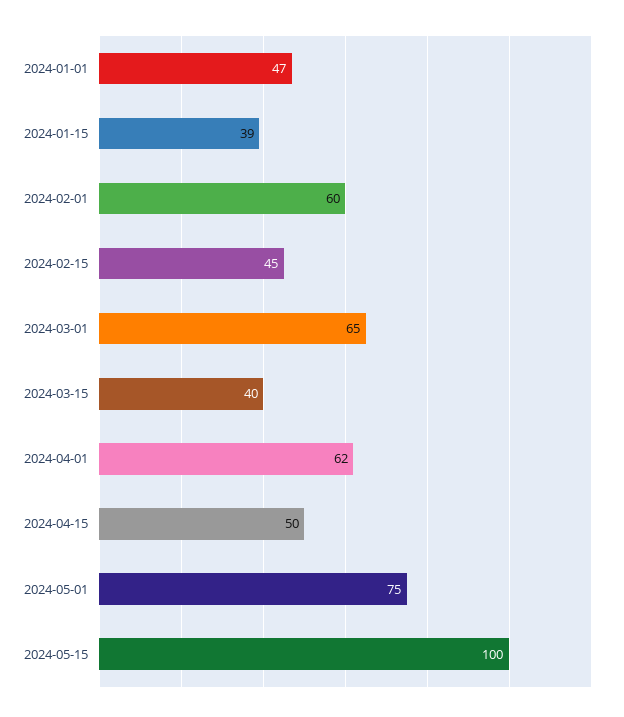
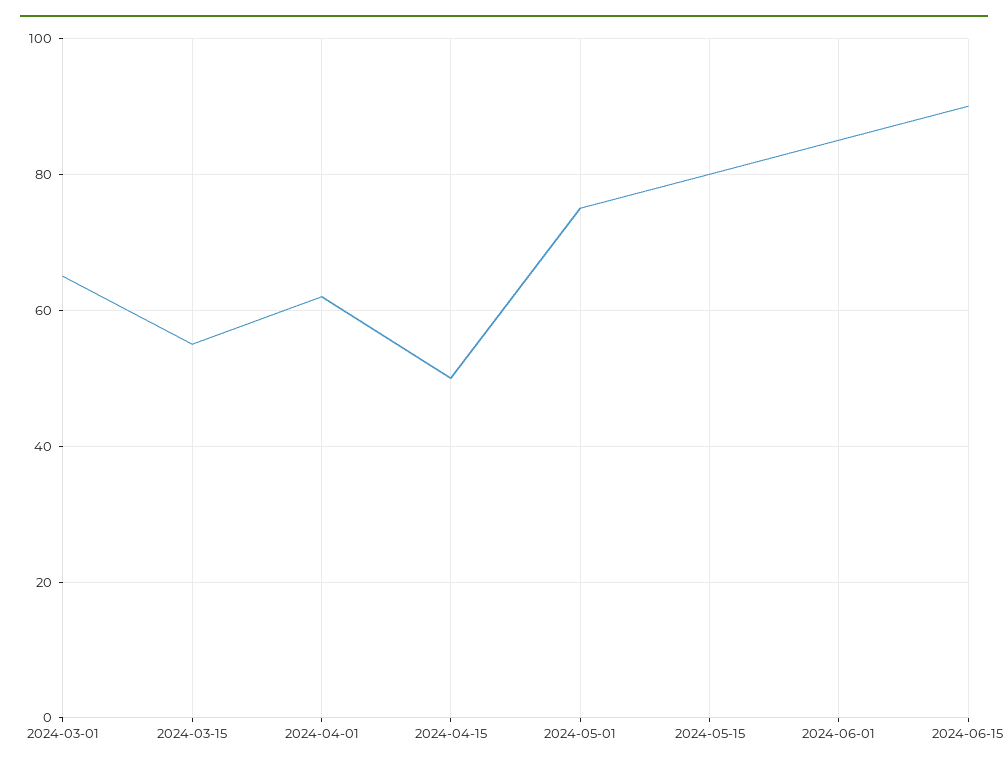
2024-01-01: 47 -> none
2024-01-15: 39 -> none
2024-02-01: 60 -> none
2024-02-15: 45 -> none
2024-03-15: 40 -> 55
2024-05-15: 100 -> 80
2024-06-01: none -> 85
2024-06-15: none -> 90

